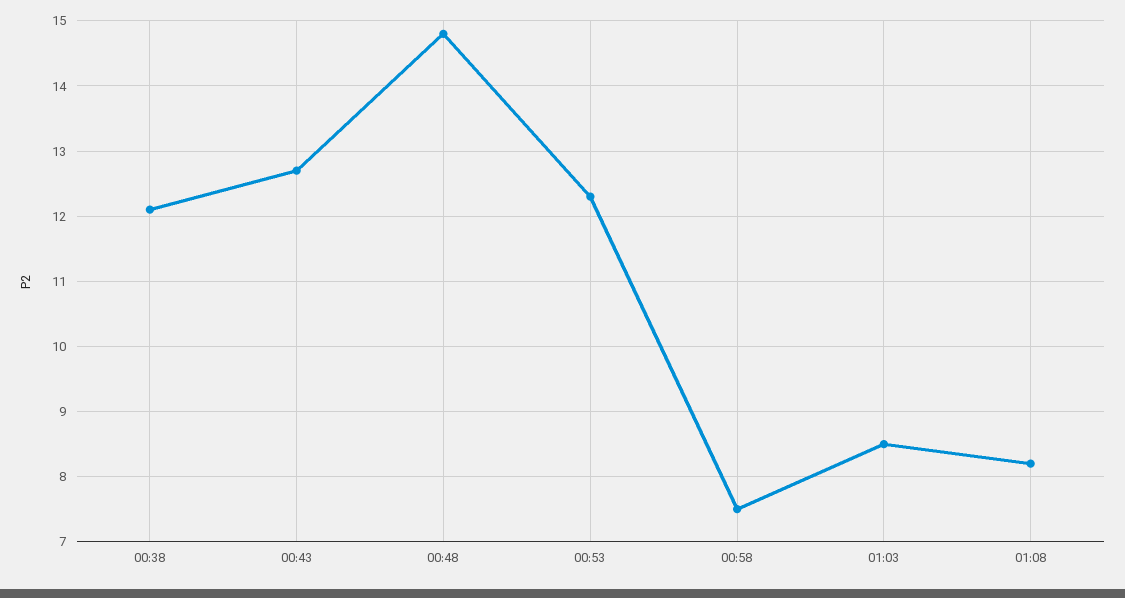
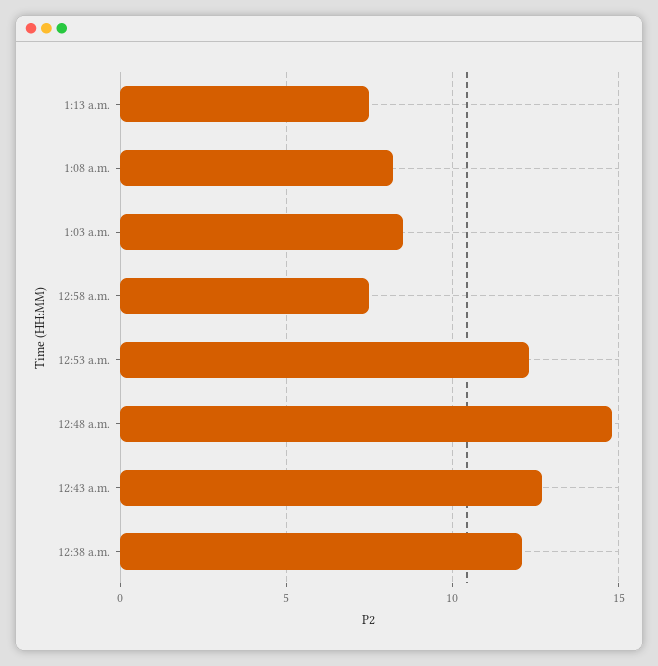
1:13 a.m.: none -> 7.5

